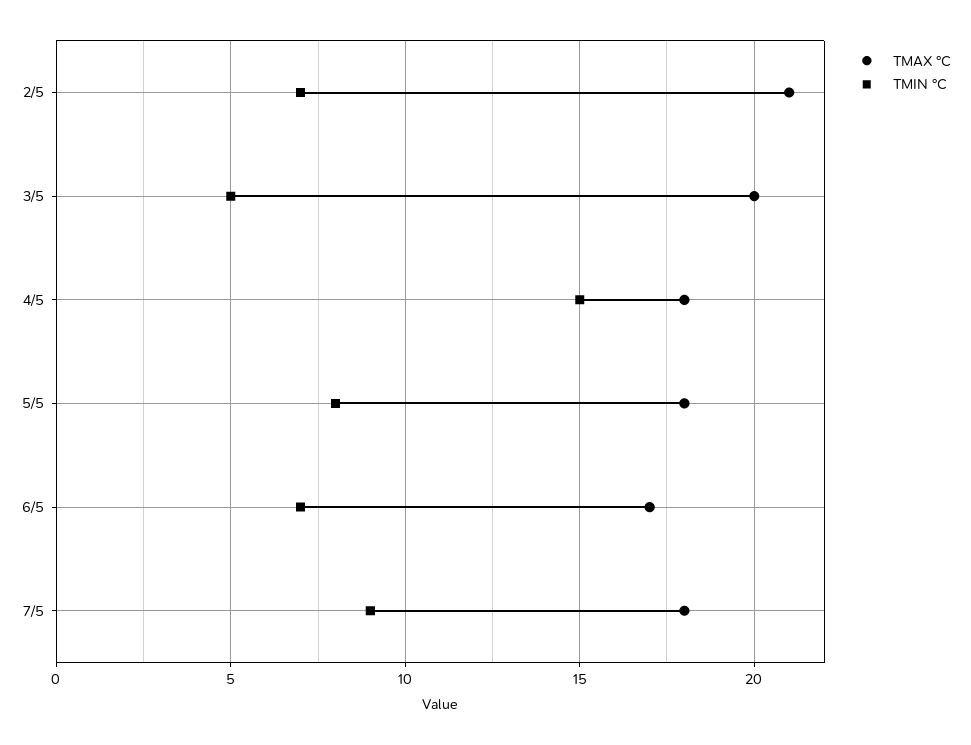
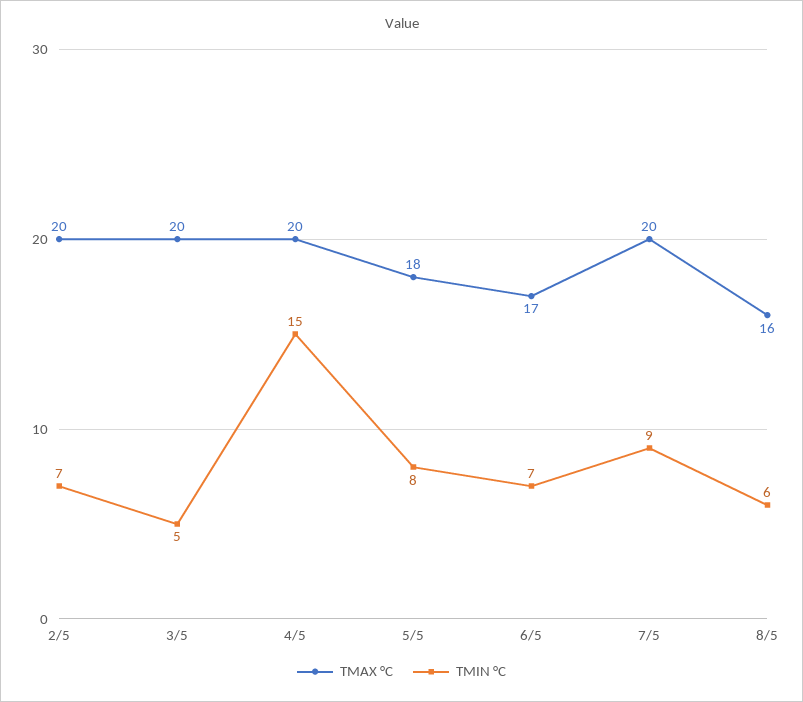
TMAX °C, 2/5: 21 -> 20
TMAX °C, 4/5: 18 -> 20
TMAX °C, 7/5: 18 -> 20
TMAX °C, 8/5: none -> 16
TMIN °C, 8/5: none -> 6

